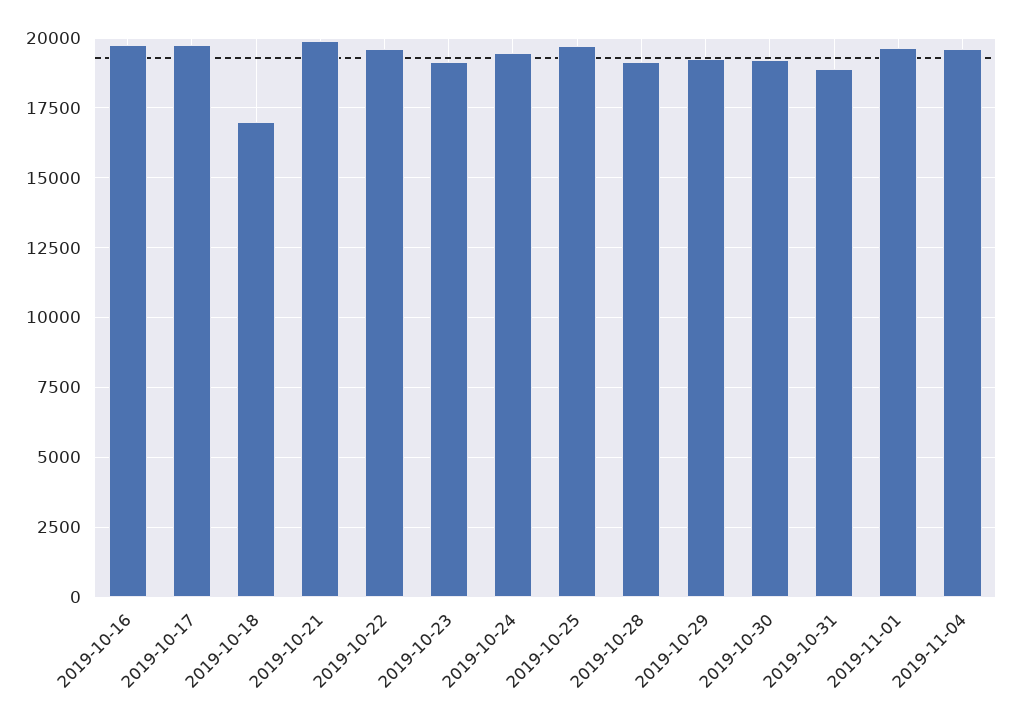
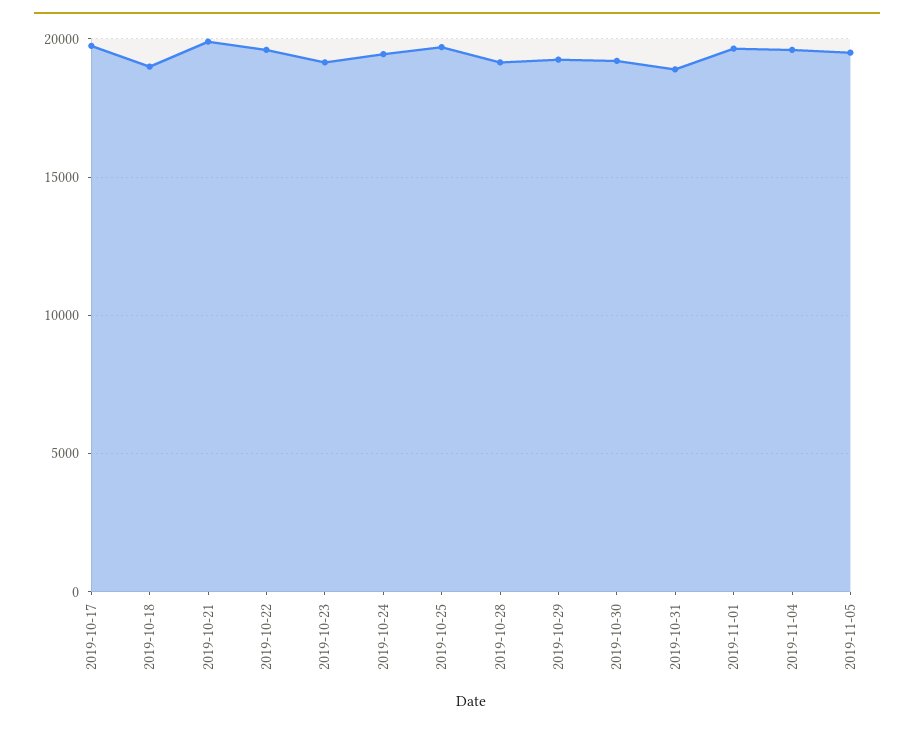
2019-10-16: 19750 -> none
2019-10-18: 17000 -> 19000
2019-11-05: none -> 19500

